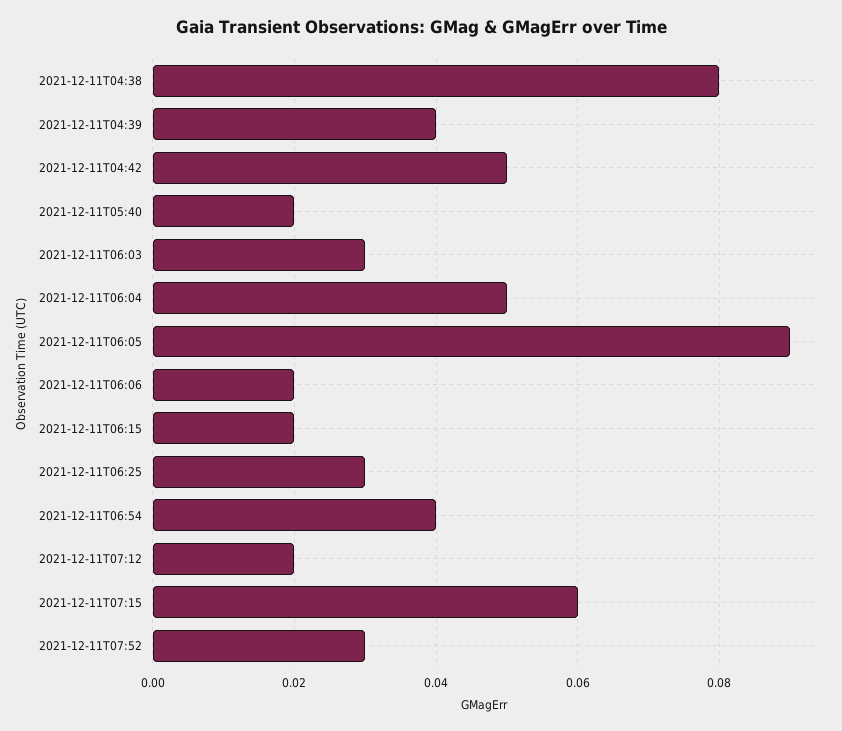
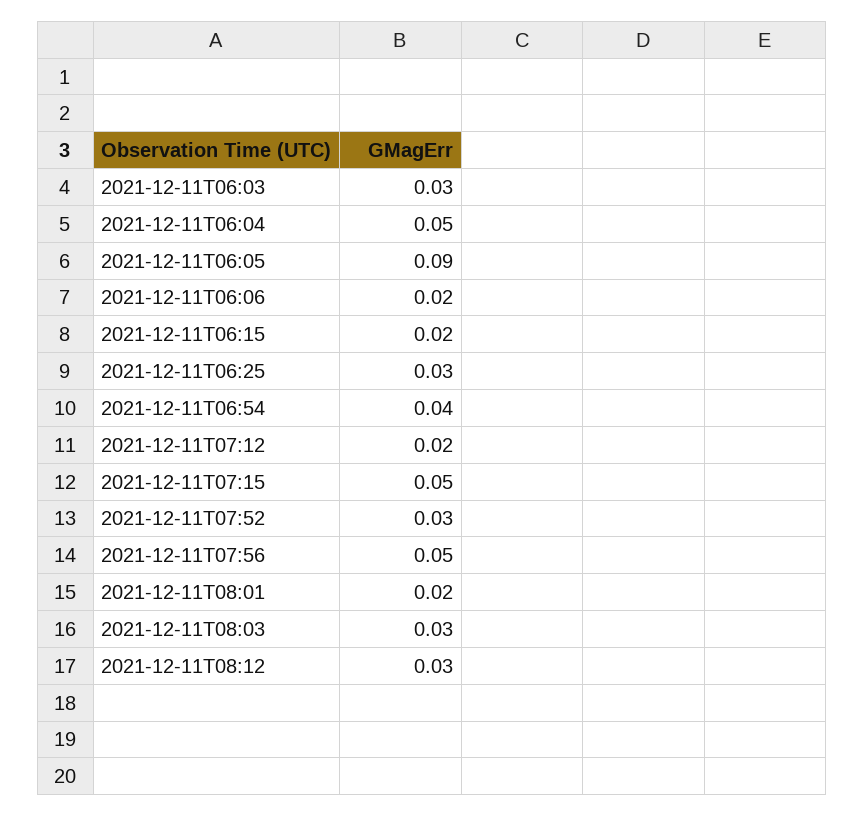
2021-12-11T04:38: 0.08 -> none
2021-12-11T04:39: 0.04 -> none
2021-12-11T04:42: 0.05 -> none
2021-12-11T05:40: 0.02 -> none
2021-12-11T07:15: 0.06 -> 0.05
2021-12-11T07:56: none -> 0.05
2021-12-11T08:01: none -> 0.02
2021-12-11T08:03: none -> 0.03
2021-12-11T08:12: none -> 0.03

